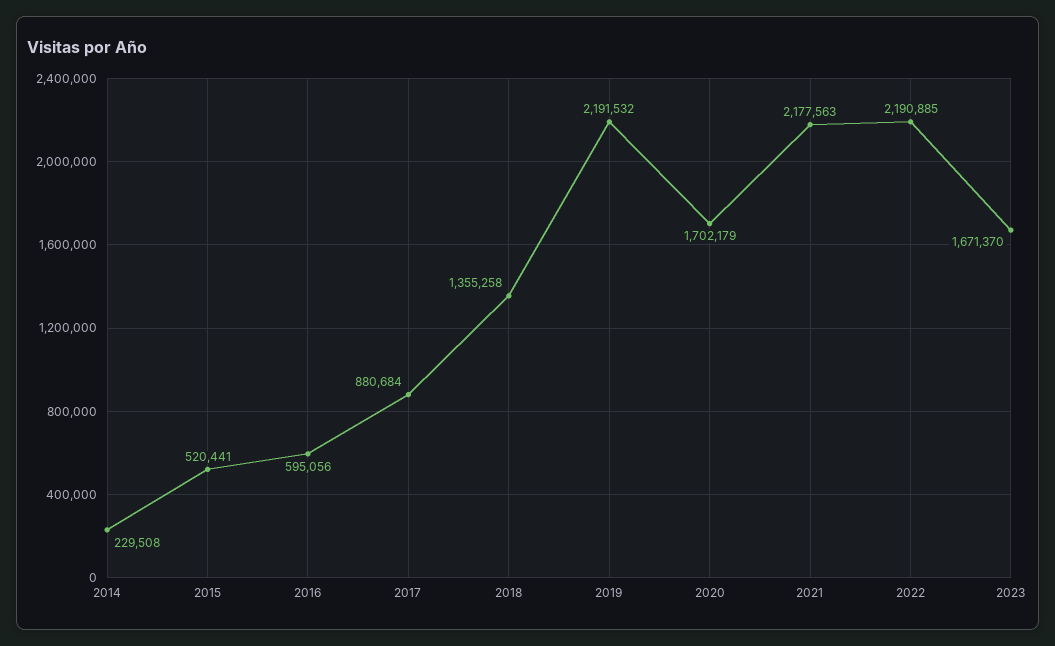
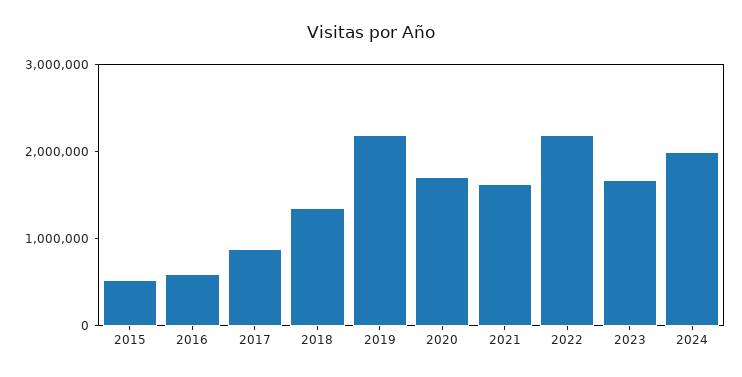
2014: 229508 -> none
2021: 2177563 -> 1600000
2024: none -> 2000000

